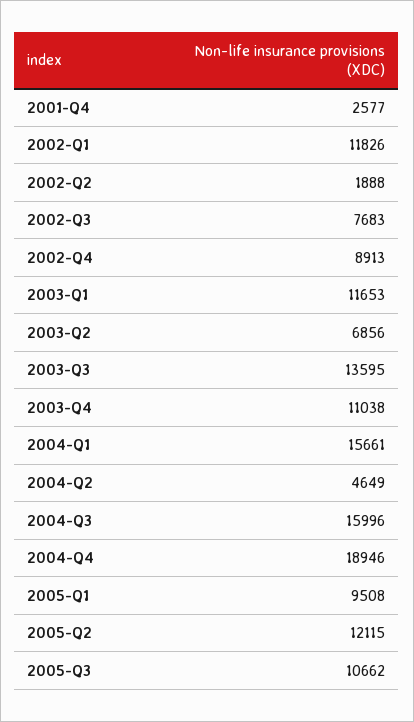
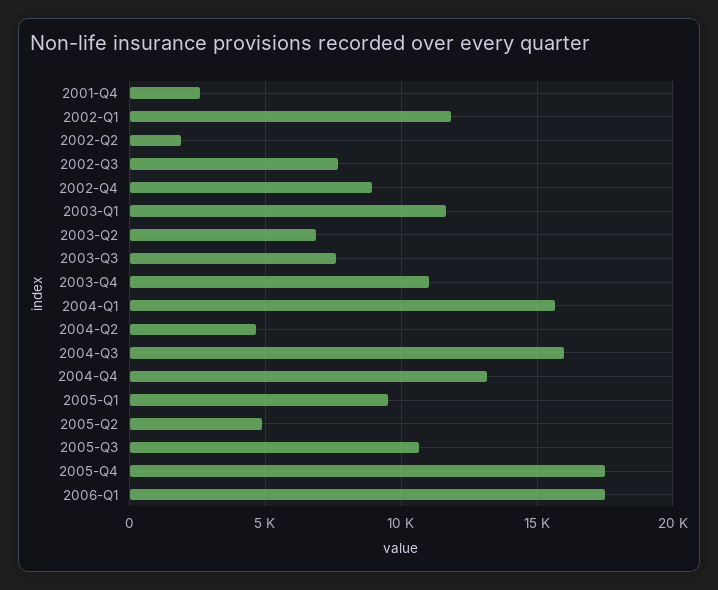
2003-Q3: 13595 -> 7500
2004-Q4: 18946 -> 13000
2005-Q2: 12115 -> 5000
2005-Q4: none -> 17500
2006-Q1: none -> 17500

